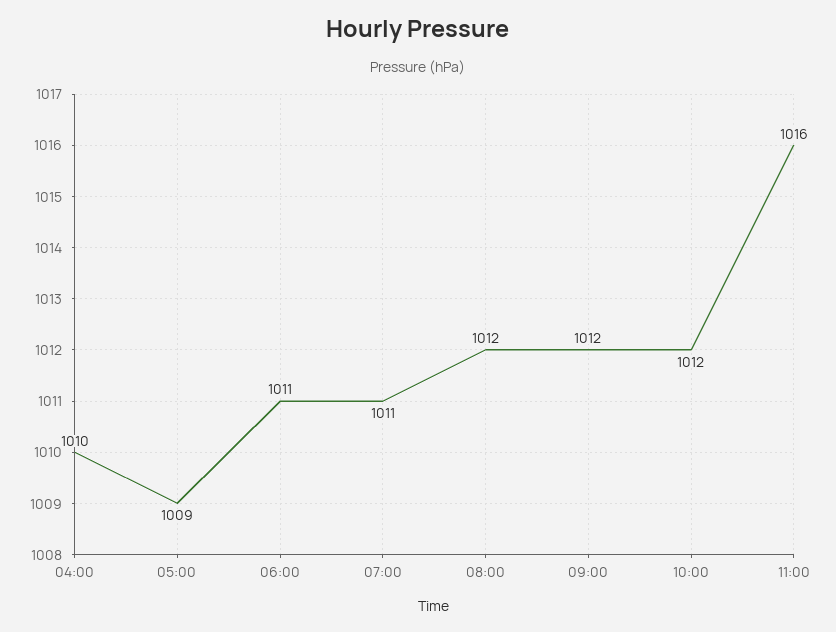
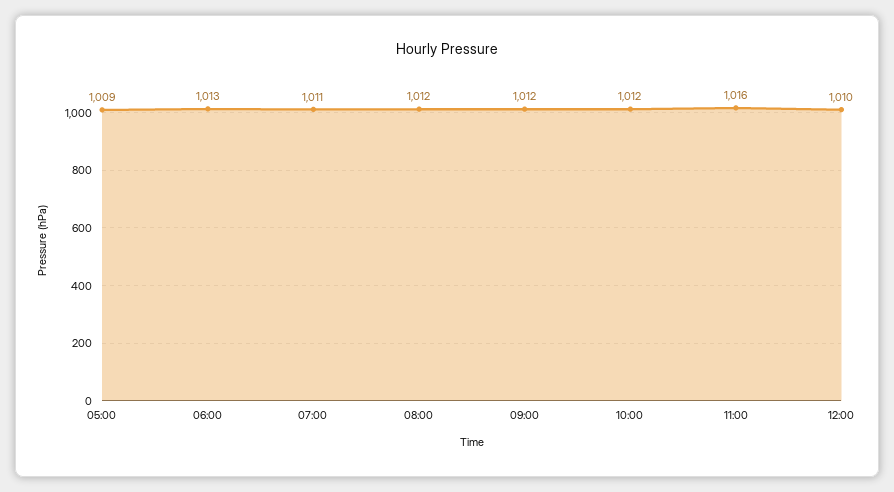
04:00: 1010 -> none
06:00: 1011 -> 1013
12:00: none -> 1010

